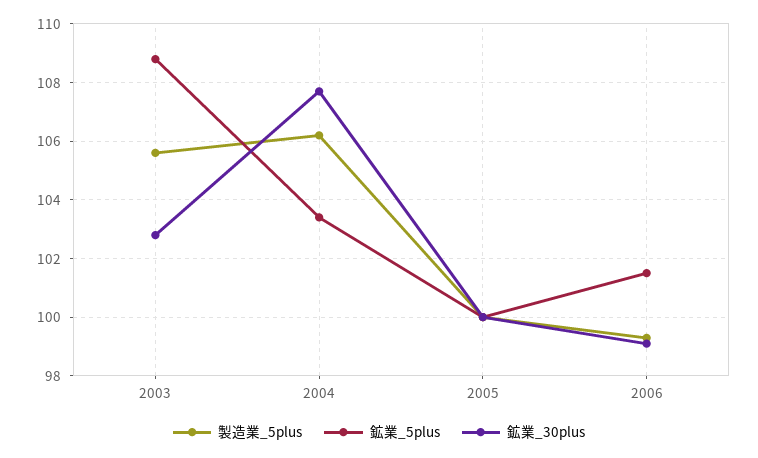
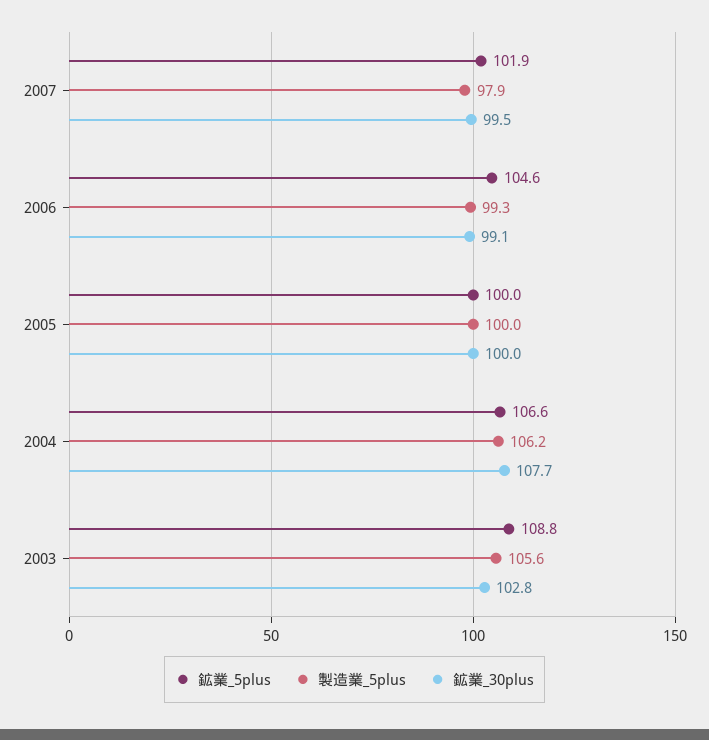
鉱業_5plus, 2004: 103.5 -> 106.6
鉱業_5plus, 2006: 101.5 -> 104.6
鉱業_5plus, 2007: none -> 101.9
製造業_5plus, 2007: none -> 97.9
鉱業_30plus, 2007: none -> 99.5

